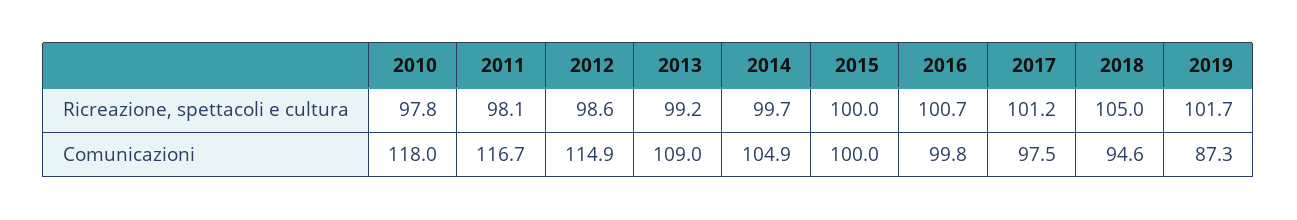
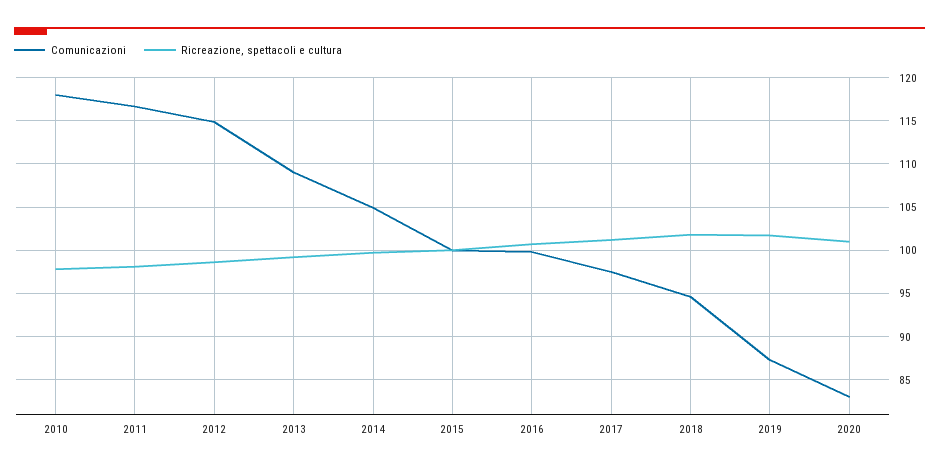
Ricreazione, spettacoli e cultura, 2018: 105 -> 102
Comunicazioni, 2020: none -> 83
Ricreazione, spettacoli e cultura, 2020: none -> 101

